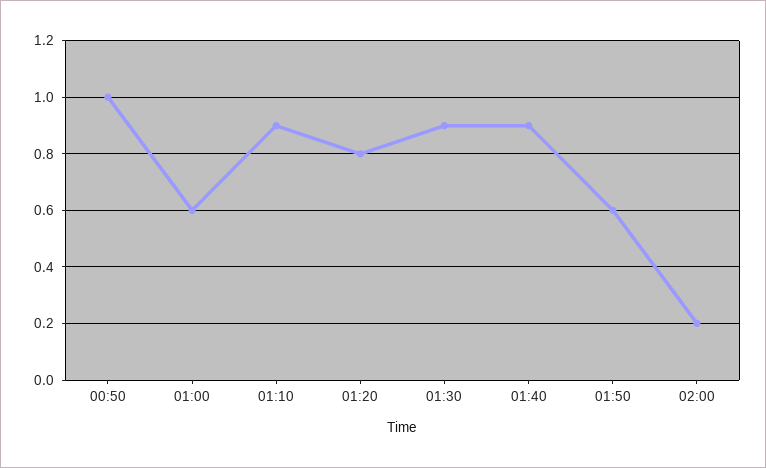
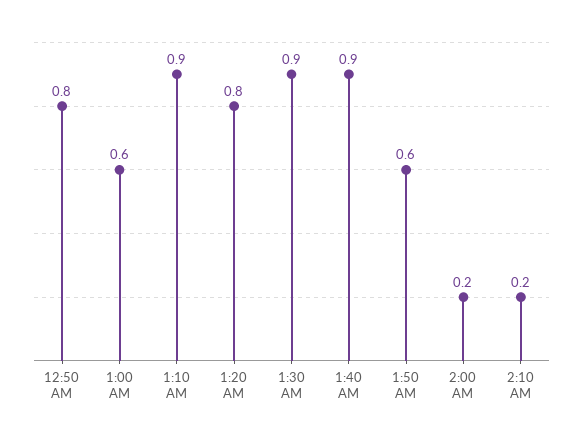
00:50: 1 -> 0.8
2:10 AM: none -> 0.2

